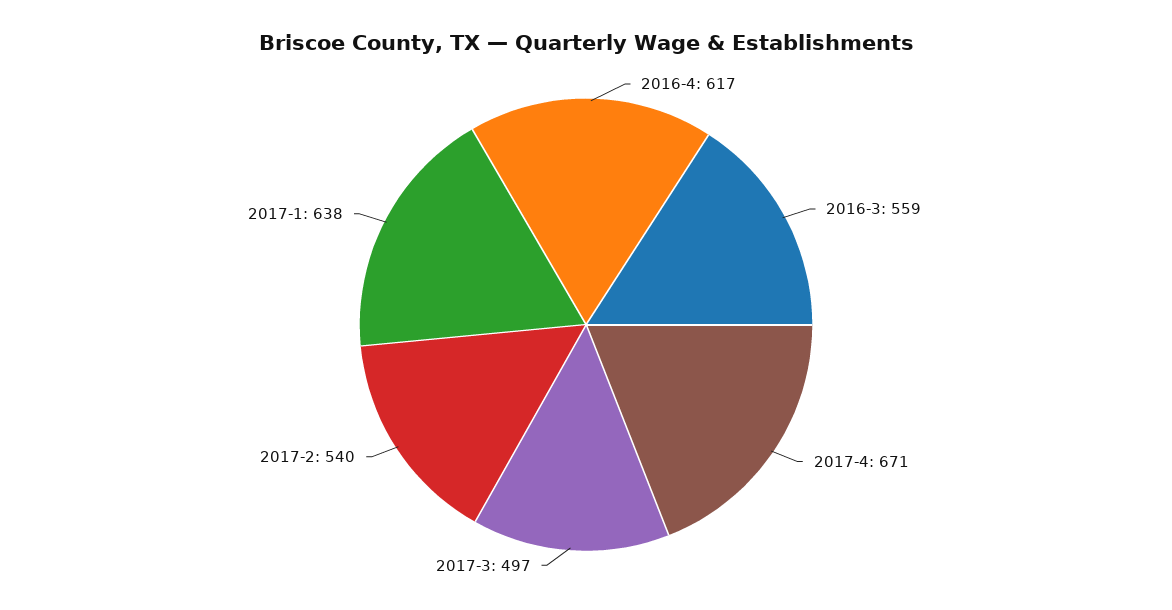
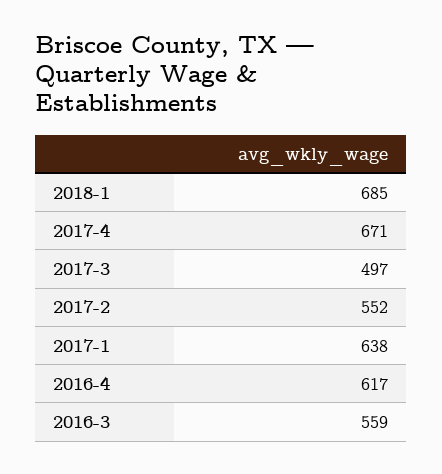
2017-2: 540 -> 552
2018-1: none -> 685

